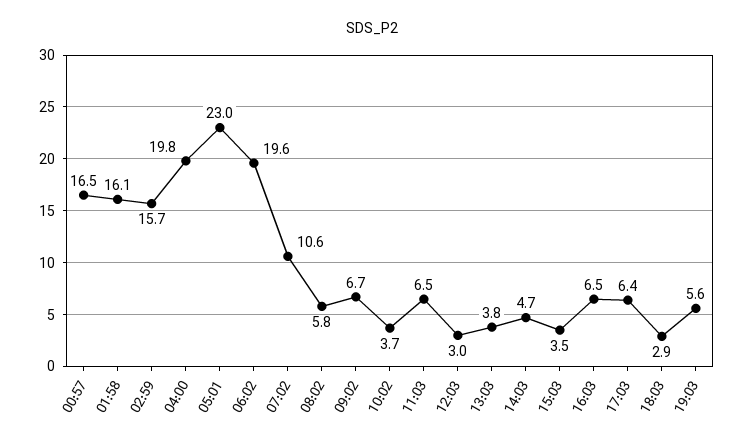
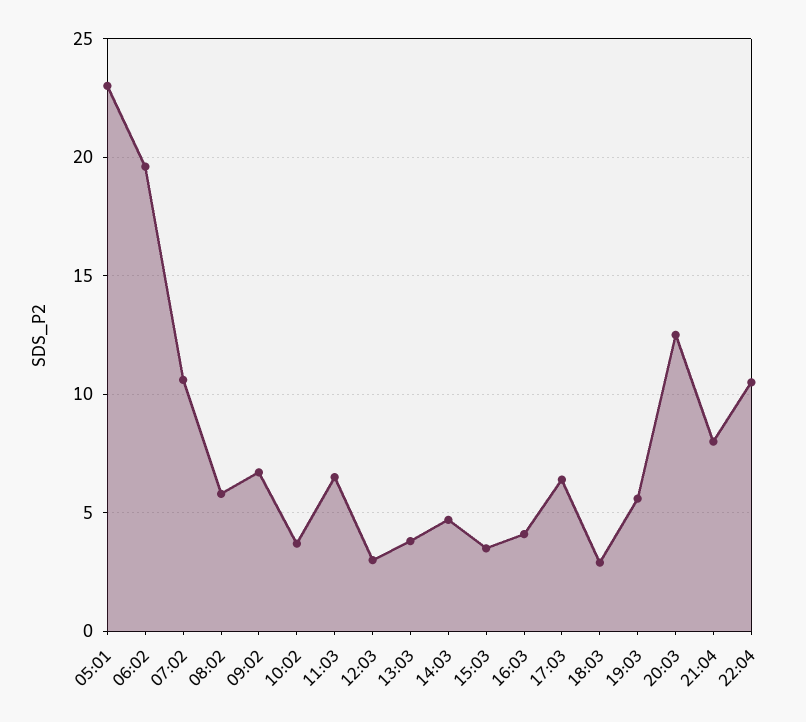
00:57: 16.5 -> none
01:58: 16.1 -> none
02:59: 15.7 -> none
04:00: 19.8 -> none
16:03: 6.5 -> 4
20:03: none -> 12.5
21:04: none -> 8
22:04: none -> 10.5

